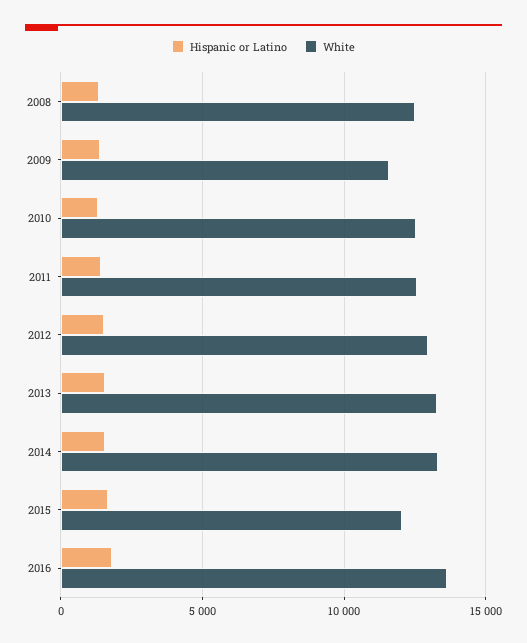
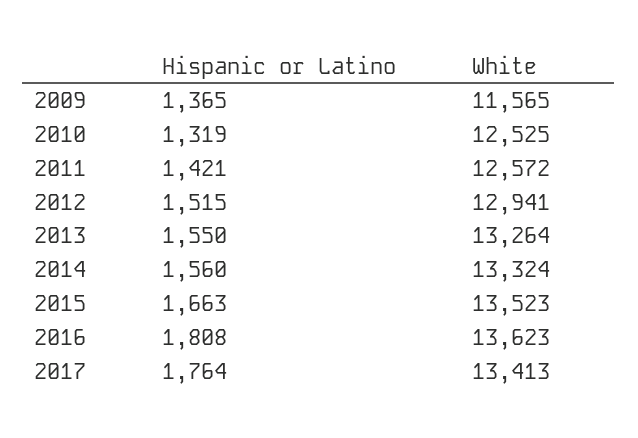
Hispanic or Latino, 2008: 1500 -> none
White, 2008: 12500 -> none
White, 2015: 12000 -> 13523
Hispanic or Latino, 2017: none -> 1764
White, 2017: none -> 13413

